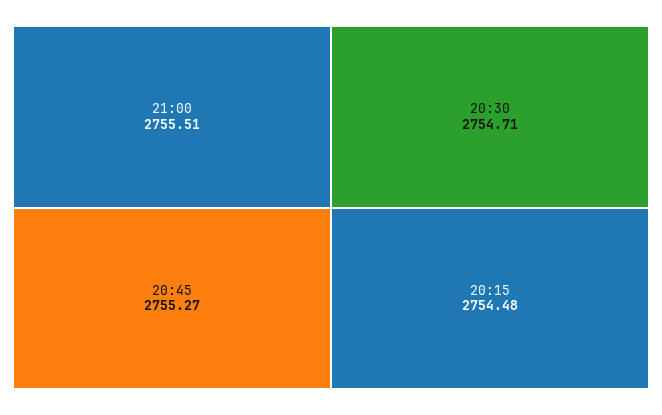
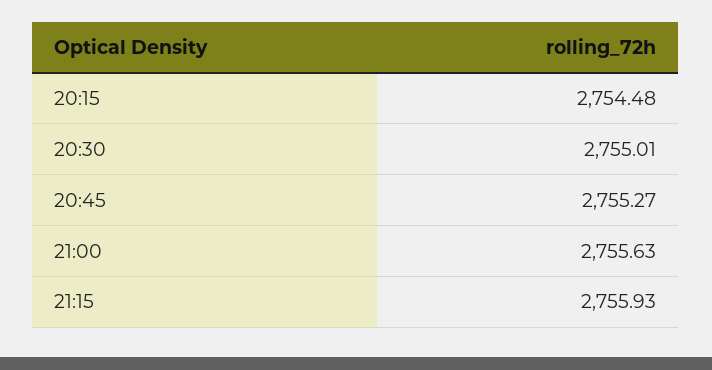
21:00: 2755.51 -> 2755.63
20:30: 2754.71 -> 2755.01
21:15: none -> 2755.93

